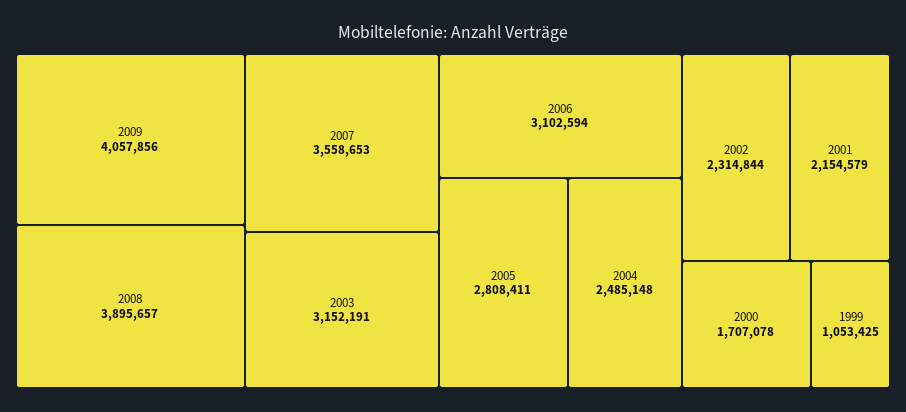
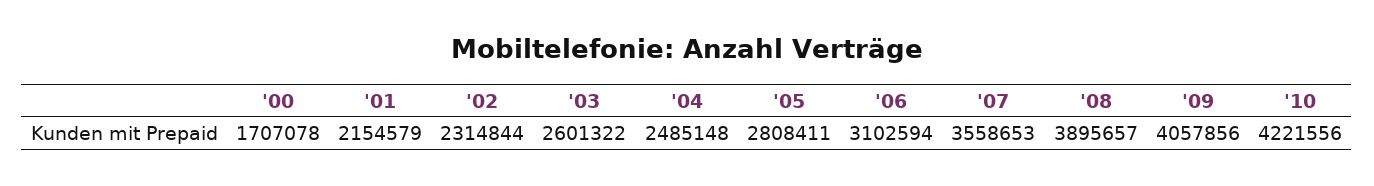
2003: 3152191 -> 2601322
1999: 1053425 -> none
'10: none -> 4221556

